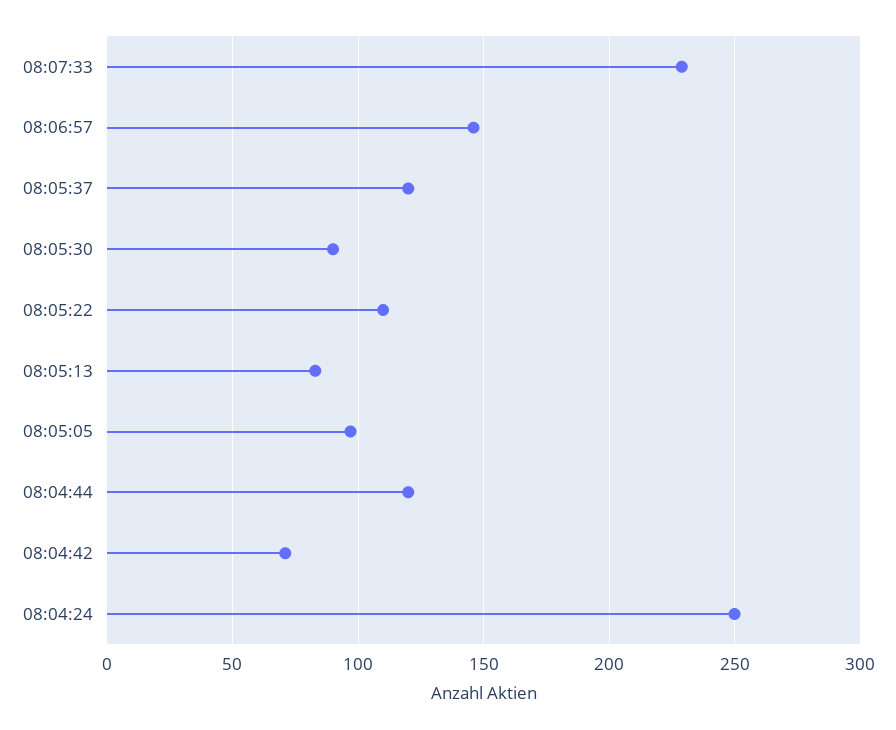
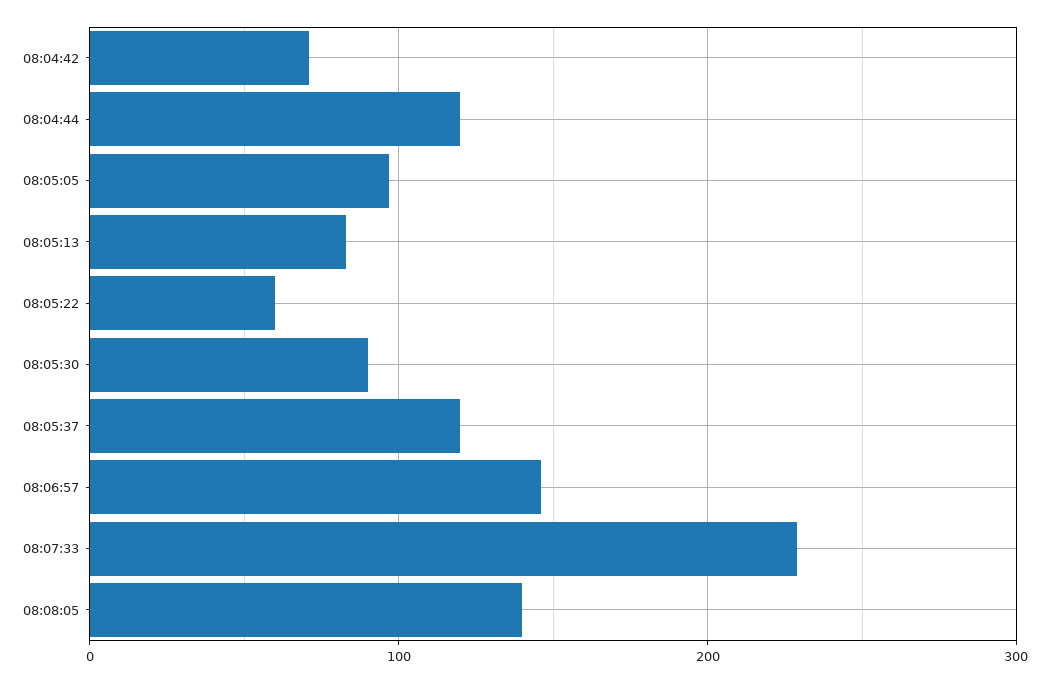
08:05:22: 110 -> 60
08:04:24: 250 -> none
08:08:05: none -> 140

